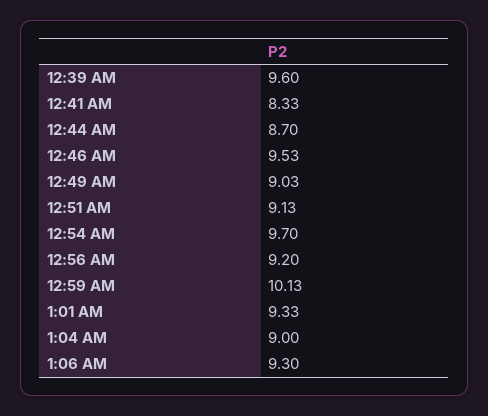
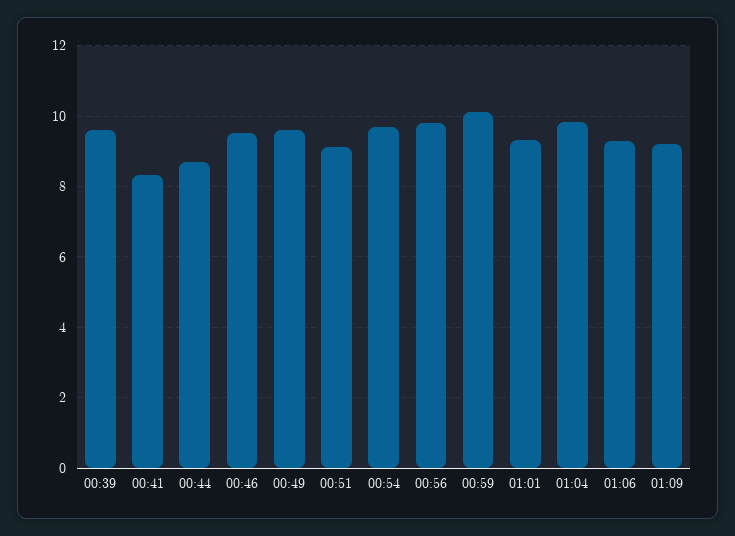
12:49 AM: 9.03 -> 9.6
12:56 AM: 9.2 -> 9.8
1:04 AM: 9 -> 9.8
01:09: none -> 9.2

